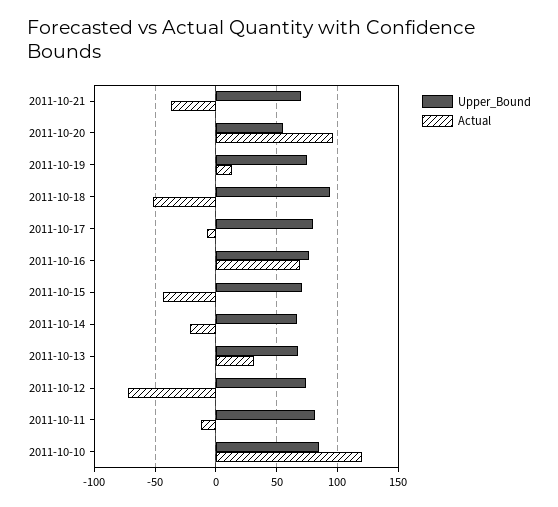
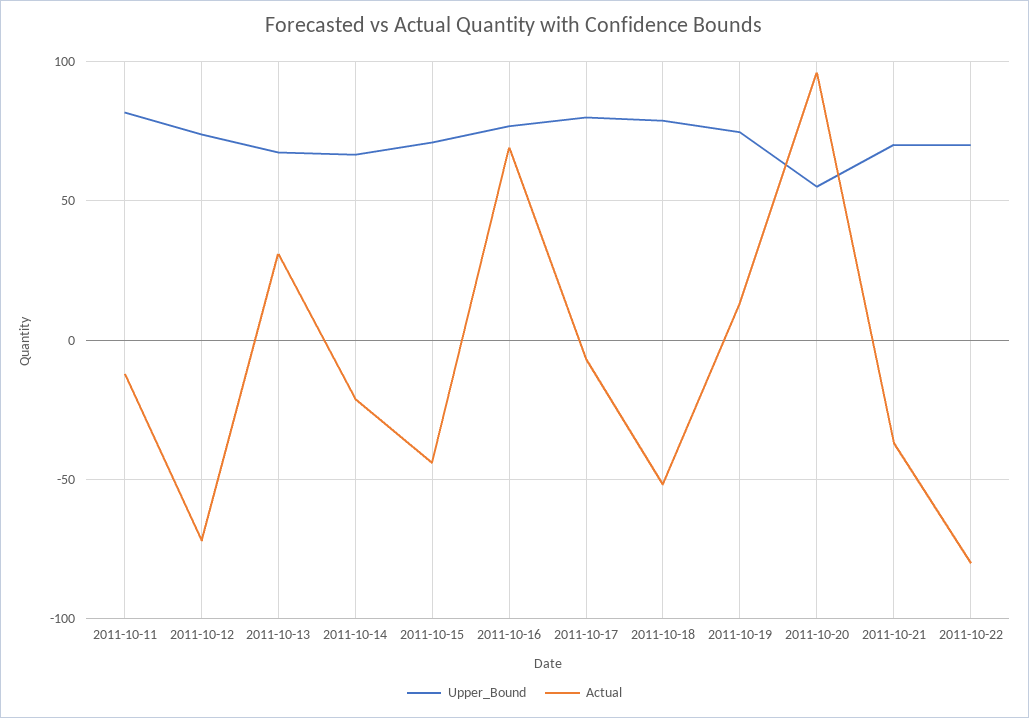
Upper_Bound, 2011-10-18: 95 -> 80
Upper_Bound, 2011-10-10: 85 -> none
Actual, 2011-10-10: 120 -> none
Upper_Bound, 2011-10-22: none -> 70
Actual, 2011-10-22: none -> -80

